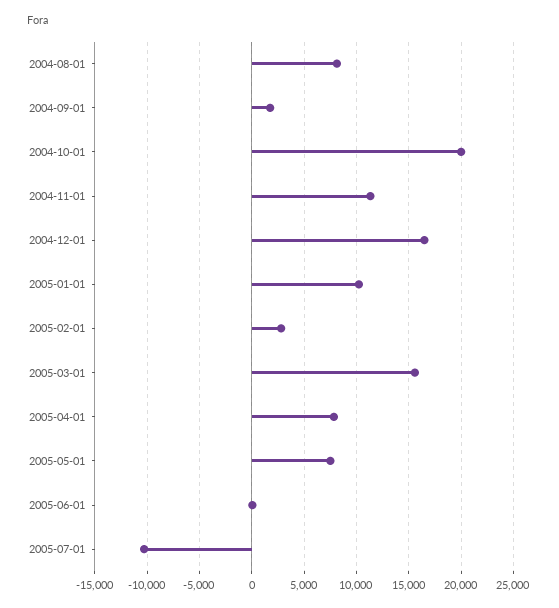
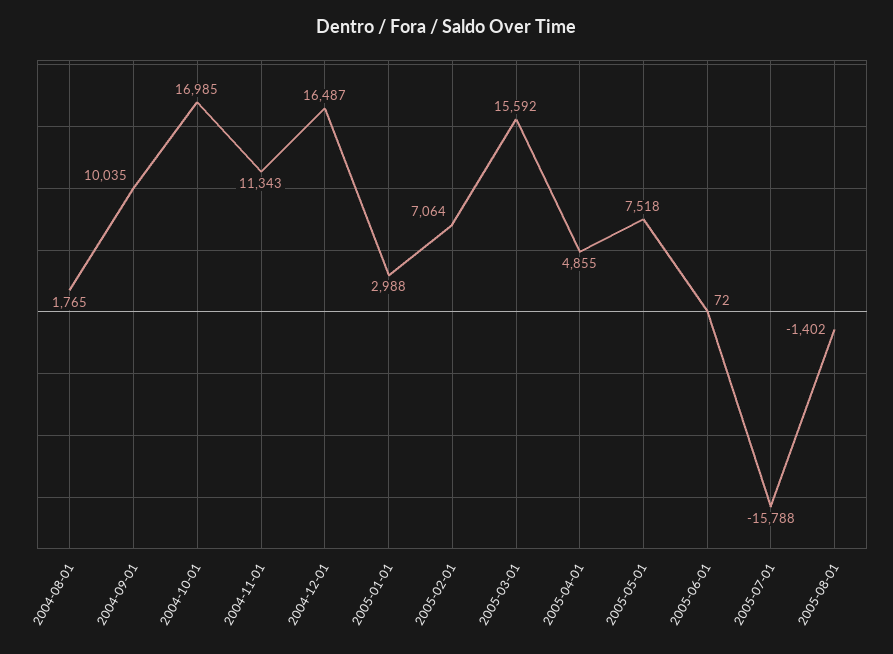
2004-08-01: 8000 -> 1765
2004-09-01: 2000 -> 10035
2004-10-01: 20000 -> 16985
2005-01-01: 10000 -> 2988
2005-02-01: 3000 -> 7064
2005-04-01: 8000 -> 4855
2005-07-01: -10000 -> -15788
2005-08-01: none -> -1402

